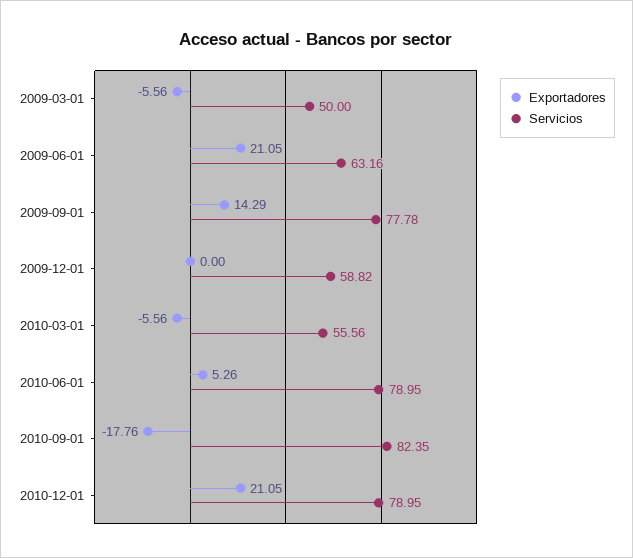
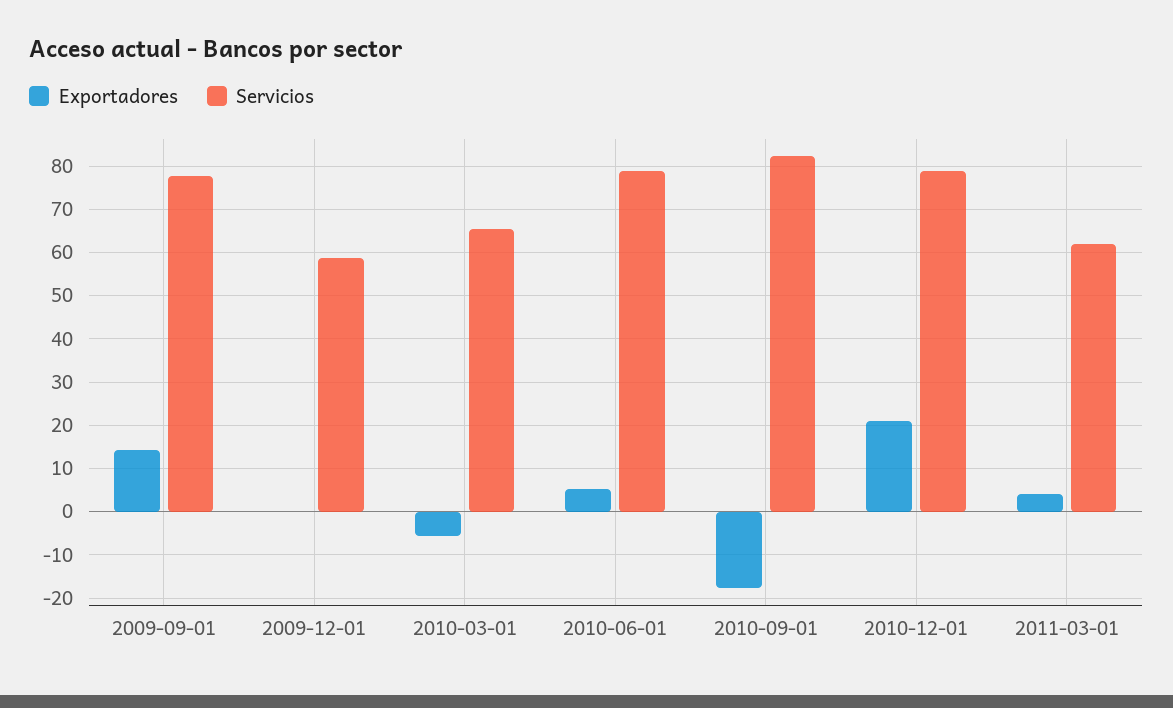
Exportadores, 2009-03-01: -5.56 -> none
Servicios, 2009-03-01: 50 -> none
Exportadores, 2009-06-01: 21.05 -> none
Servicios, 2009-06-01: 63.16 -> none
Servicios, 2010-03-01: 55.56 -> 66
Exportadores, 2011-03-01: none -> 4
Servicios, 2011-03-01: none -> 62

